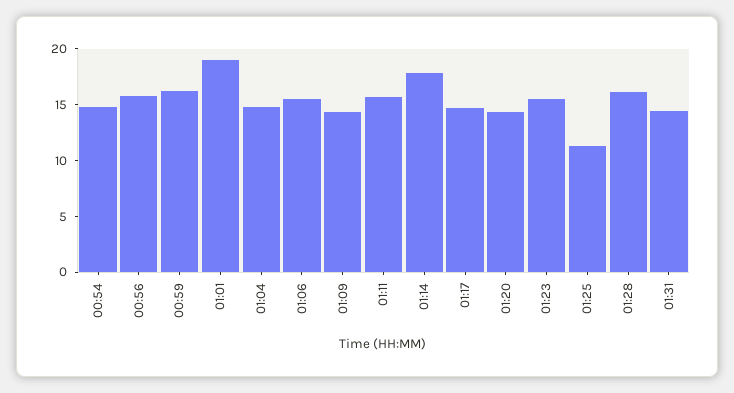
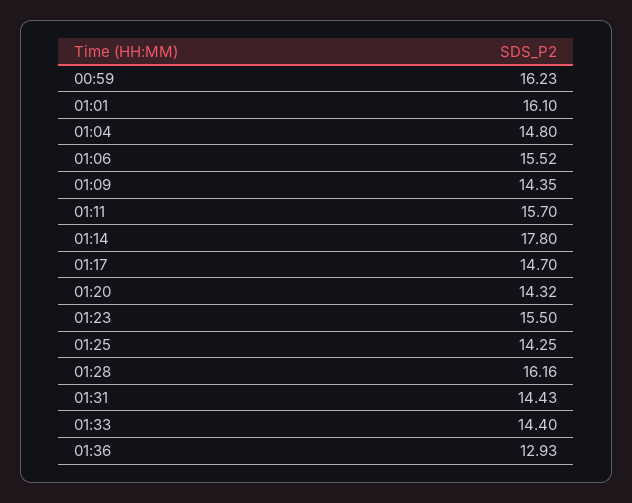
00:54: 15 -> none
00:56: 16 -> none
01:01: 19 -> 16.1
01:25: 11 -> 14.25
01:33: none -> 14.4
01:36: none -> 12.93

